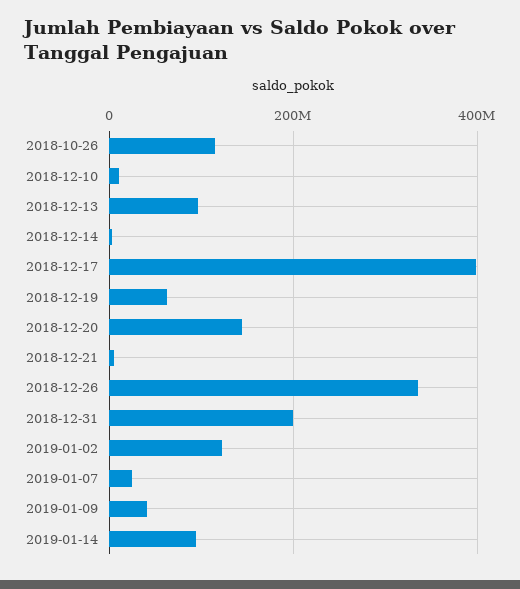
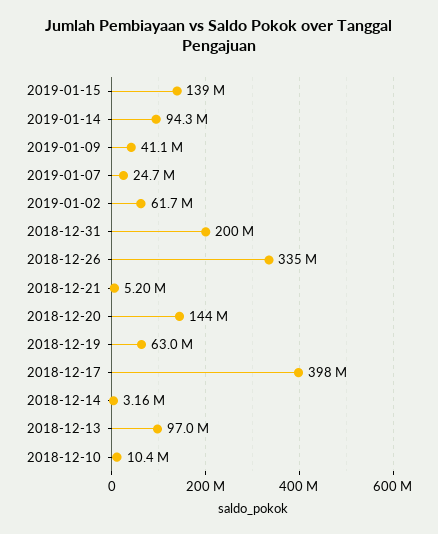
2018-10-26: 120000000 -> none
2019-01-02: 120000000 -> 61700000
2019-01-15: none -> 139000000

